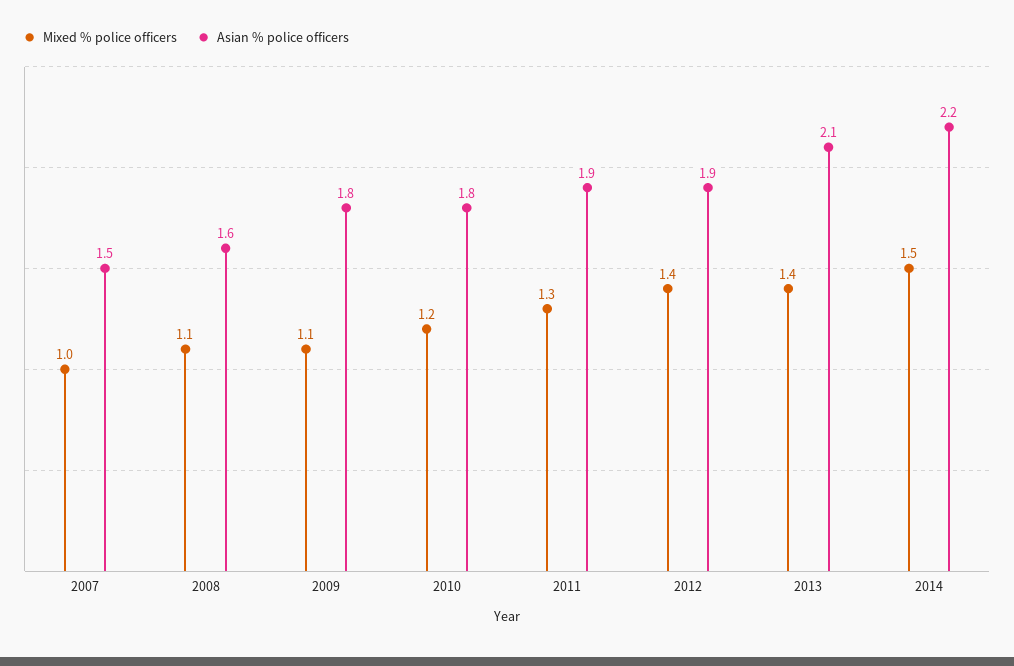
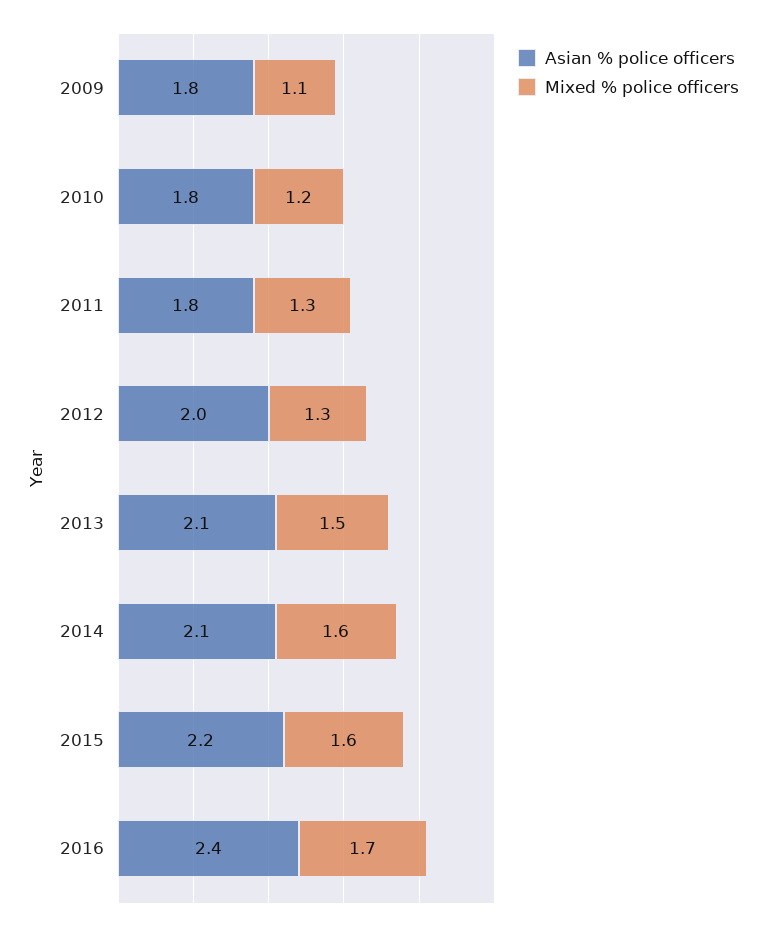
Mixed % police officers, 2007: 1 -> none
Asian % police officers, 2007: 1.5 -> none
Mixed % police officers, 2008: 1.1 -> none
Asian % police officers, 2008: 1.6 -> none
Asian % police officers, 2011: 1.9 -> 1.8
Mixed % police officers, 2012: 1.4 -> 1.3
Asian % police officers, 2012: 1.9 -> 2
Mixed % police officers, 2013: 1.4 -> 1.5
Mixed % police officers, 2014: 1.5 -> 1.6
Asian % police officers, 2014: 2.2 -> 2.1
Asian % police officers, 2015: none -> 2.2
Mixed % police officers, 2015: none -> 1.6
Asian % police officers, 2016: none -> 2.4
Mixed % police officers, 2016: none -> 1.7

